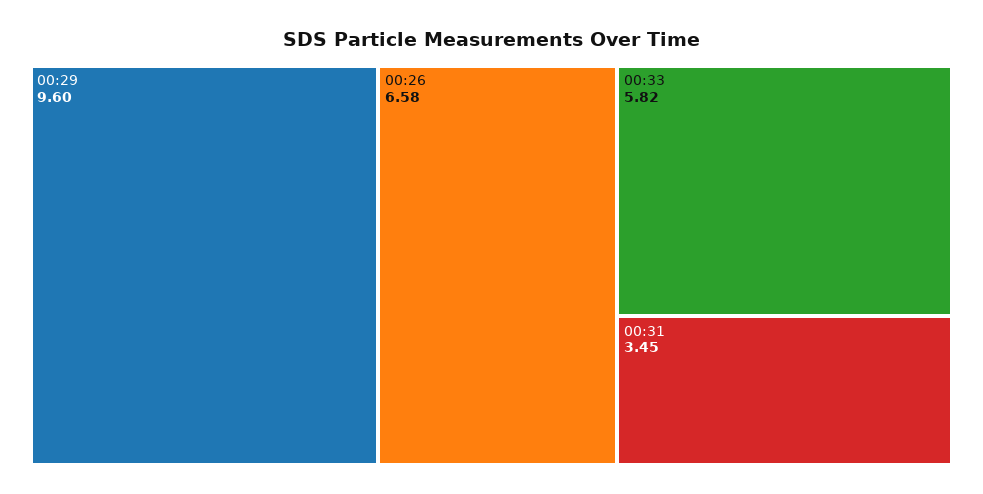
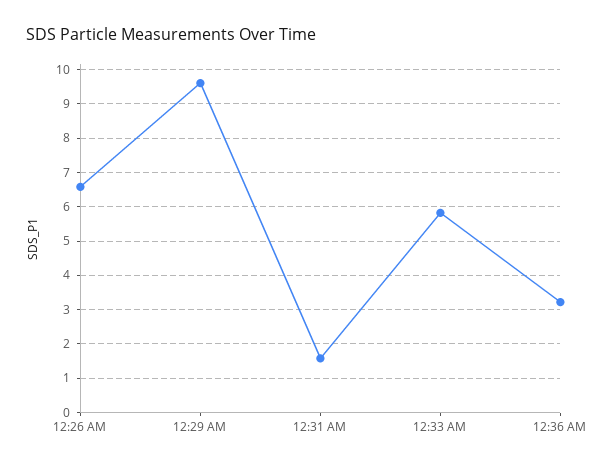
00:31: 3.45 -> 1.6
12:36 AM: none -> 3.2

